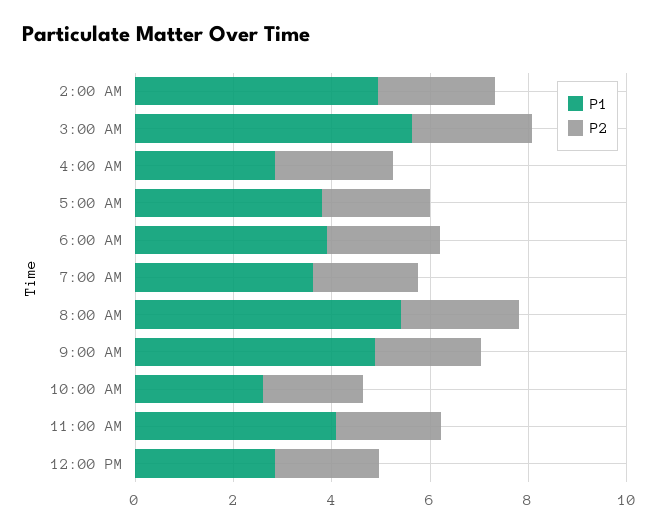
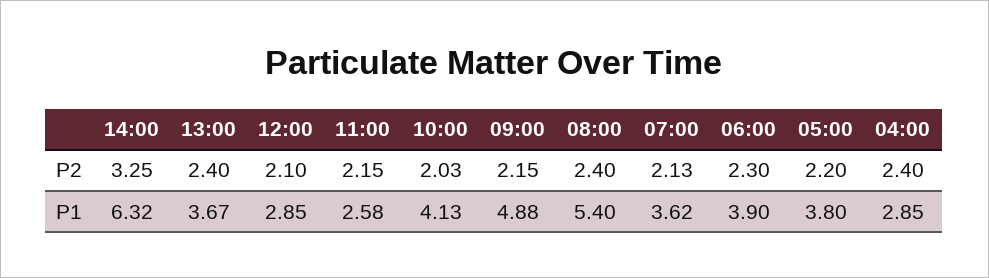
P1, 2:00 AM: 5 -> none
P2, 2:00 AM: 2.5 -> none
P1, 3:00 AM: 5.5 -> none
P2, 3:00 AM: 2.5 -> none
P1, 10:00 AM: 2.5 -> 4.13
P1, 11:00 AM: 4 -> 2.58
P2, 14:00: none -> 3.25
P2, 13:00: none -> 2.4
P1, 14:00: none -> 6.32
P1, 13:00: none -> 3.67

